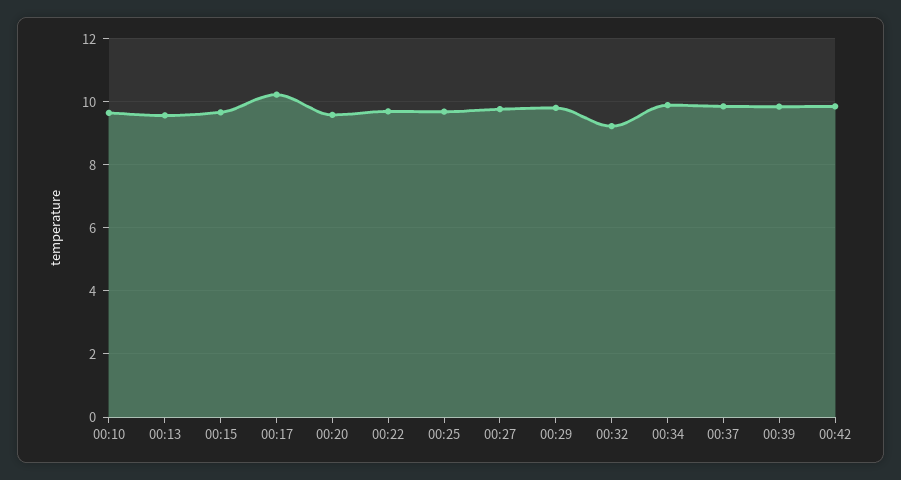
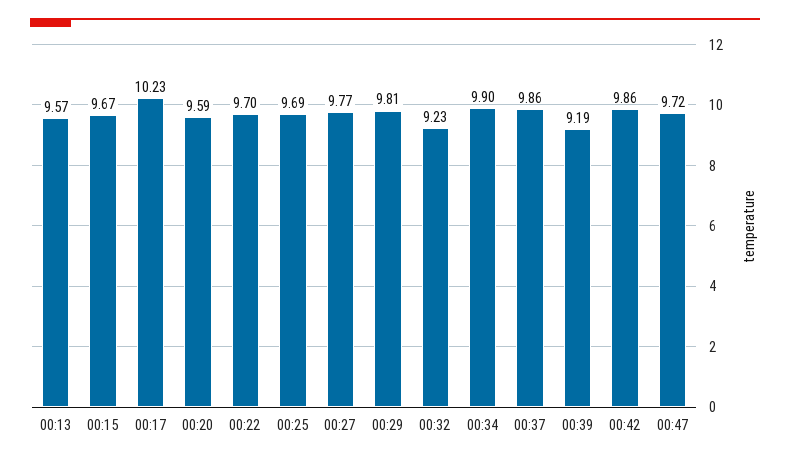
00:10: 9.6 -> none
00:39: 9.8 -> 9.19
00:47: none -> 9.72

